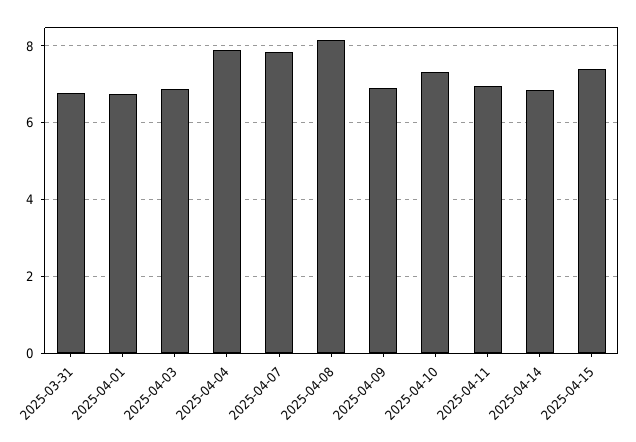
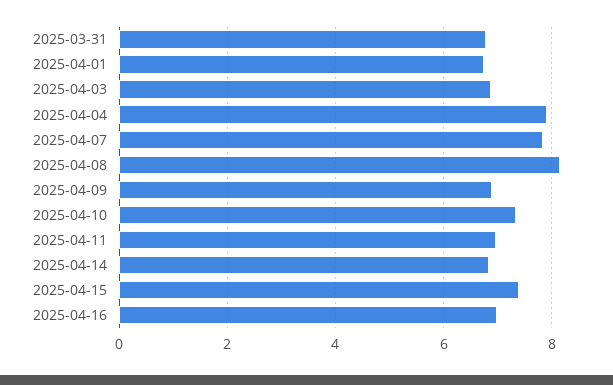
2025-04-16: none -> 7

